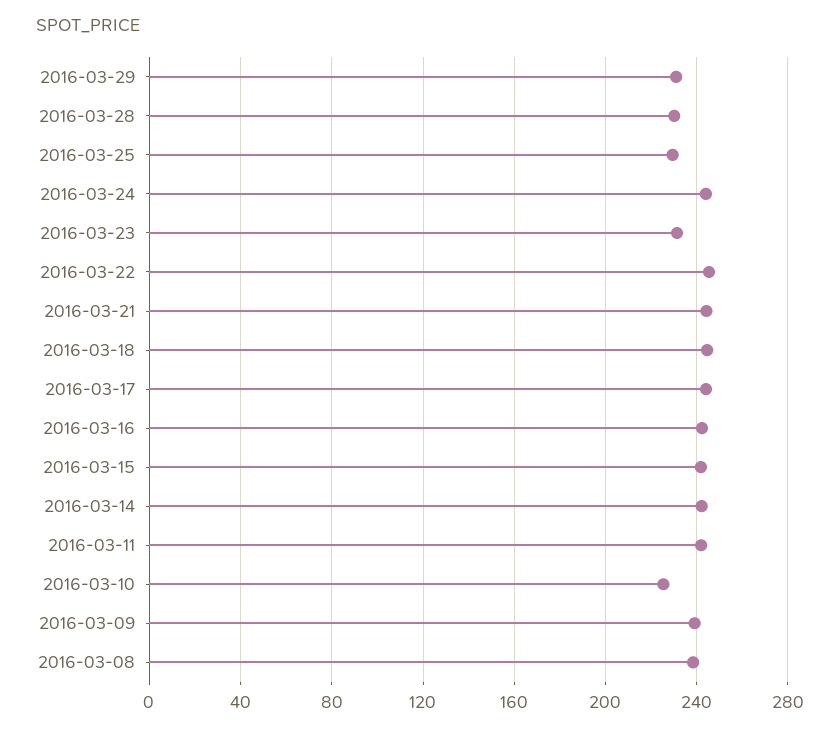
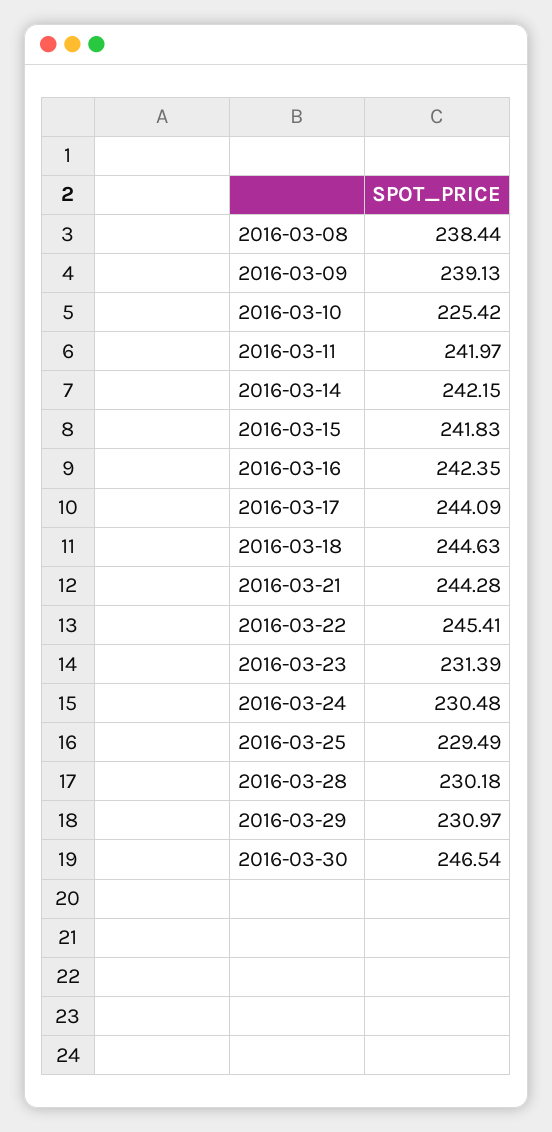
2016-03-24: 245 -> 230.48
2016-03-30: none -> 246.54

